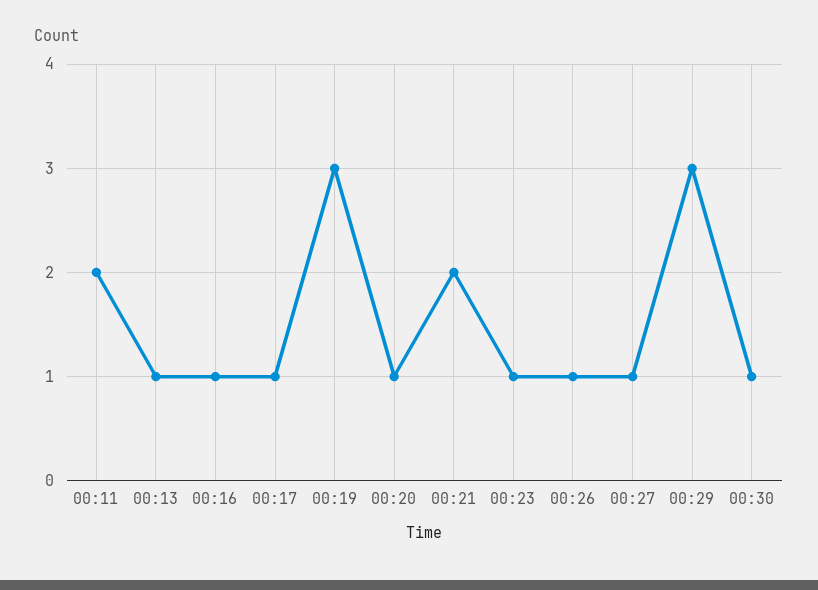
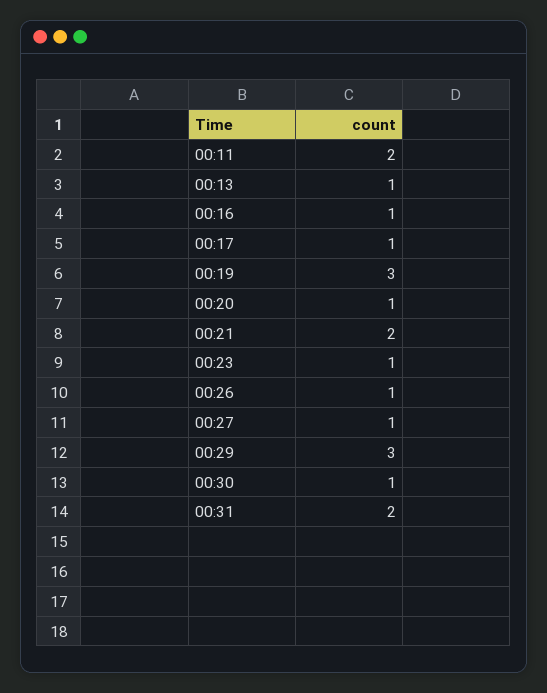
00:31: none -> 2

